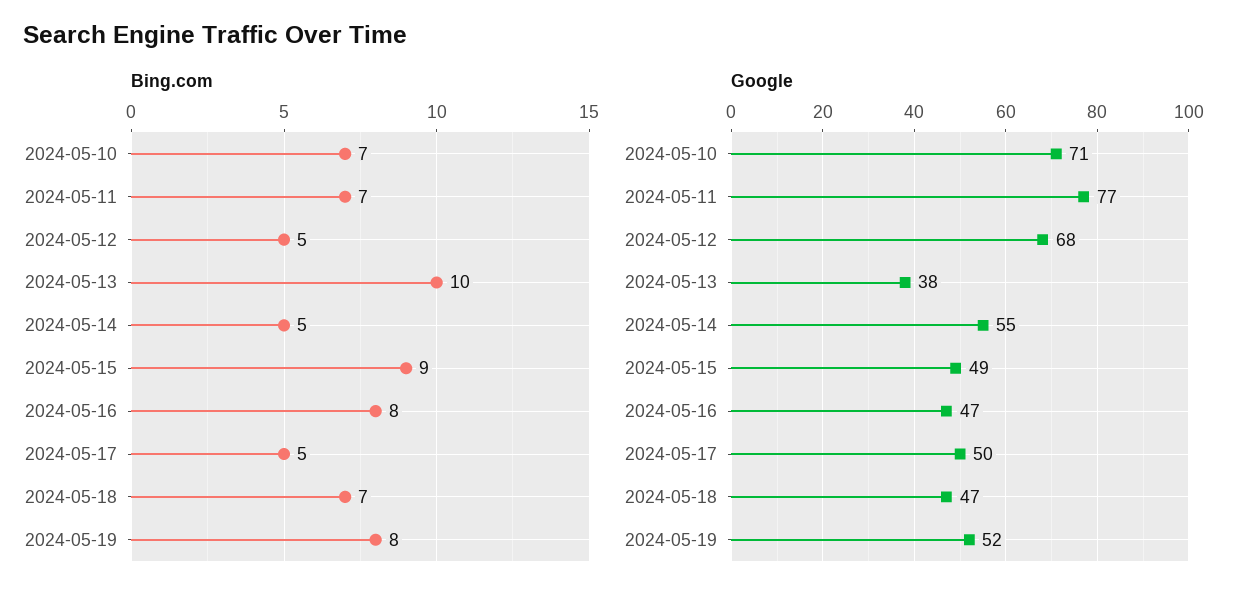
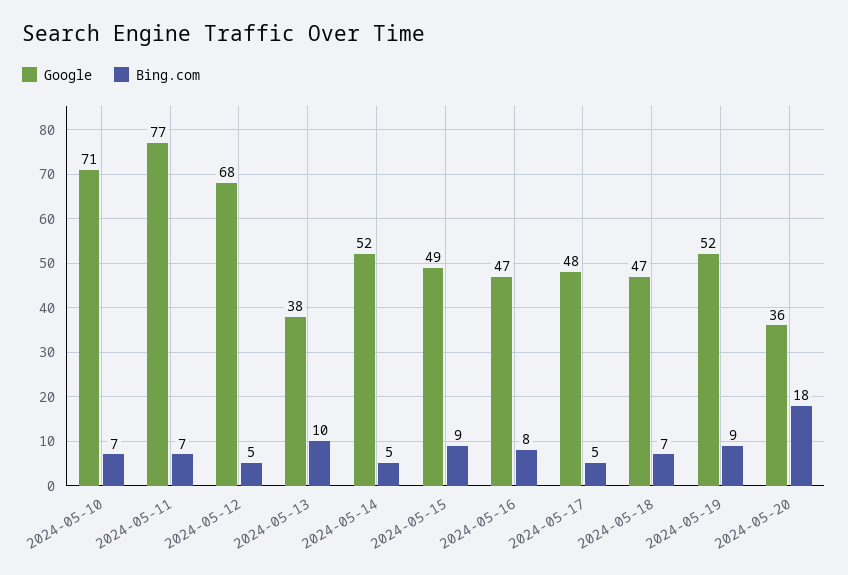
Bing.com, 2024-05-19: 8 -> 9
Google, 2024-05-14: 55 -> 52
Google, 2024-05-17: 50 -> 48
Google, 2024-05-20: none -> 36
Bing.com, 2024-05-20: none -> 18

